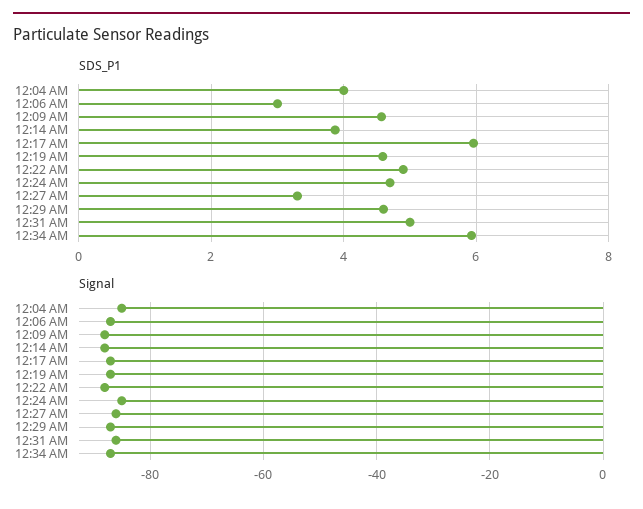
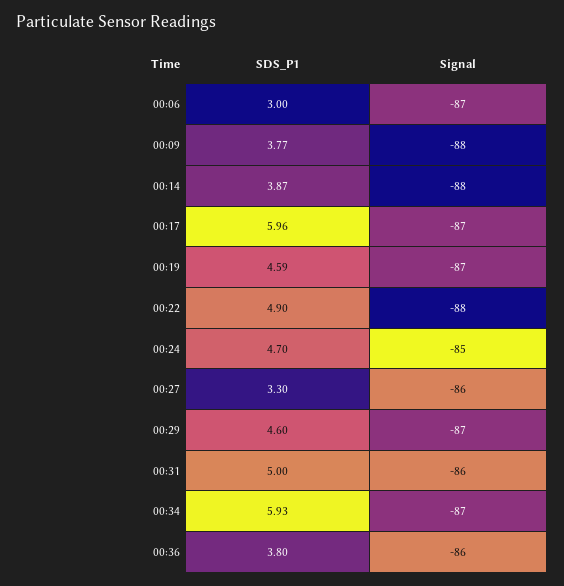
SDS_P1, 12:04 AM: 4 -> none
SDS_P1, 12:09 AM: 4.6 -> 3.77
Signal, 12:04 AM: -85 -> none
SDS_P1, 00:36: none -> 3.8
Signal, 00:36: none -> -86

